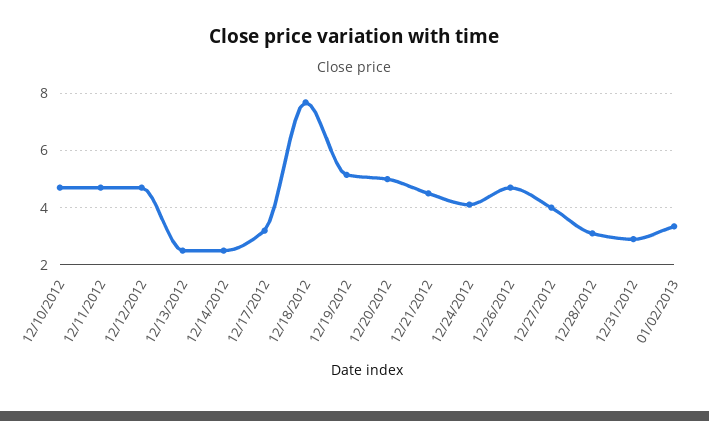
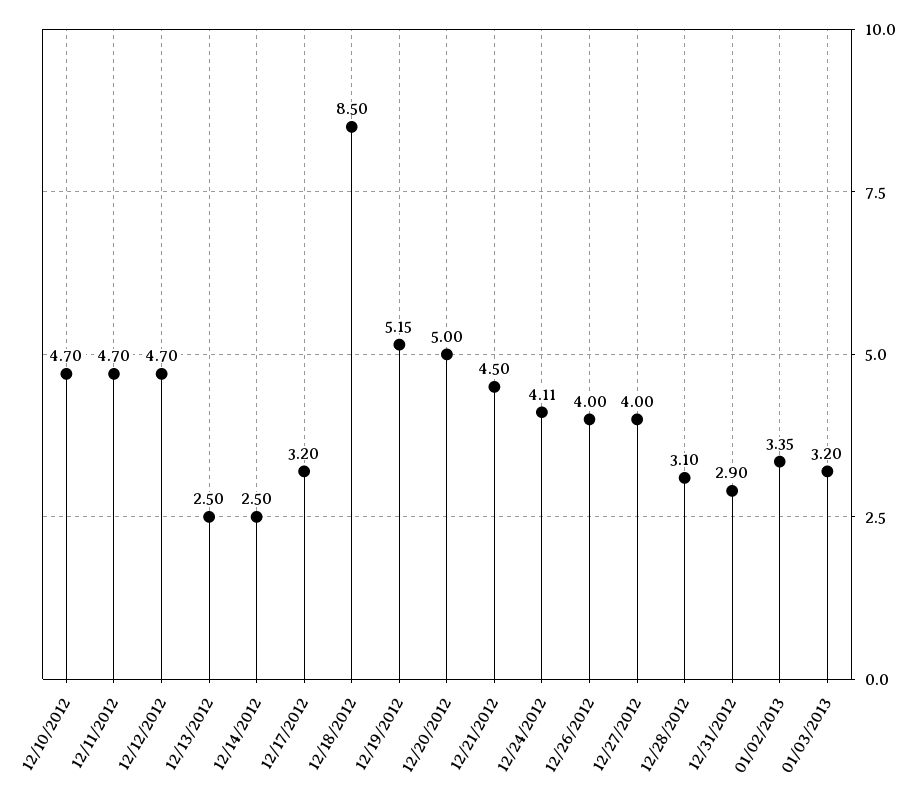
12/18/2012: 7.75 -> 8.5
12/26/2012: 4.75 -> 4
01/03/2013: none -> 3.2

